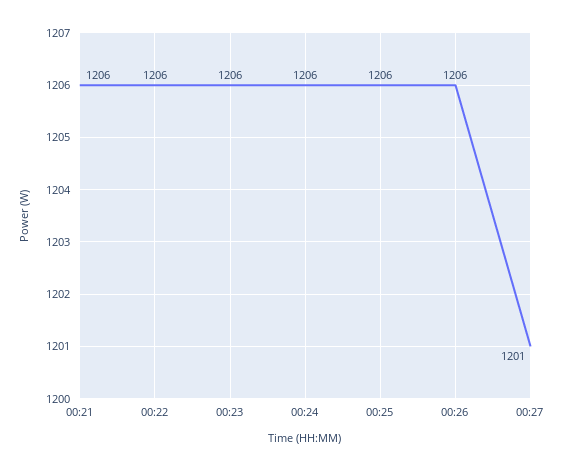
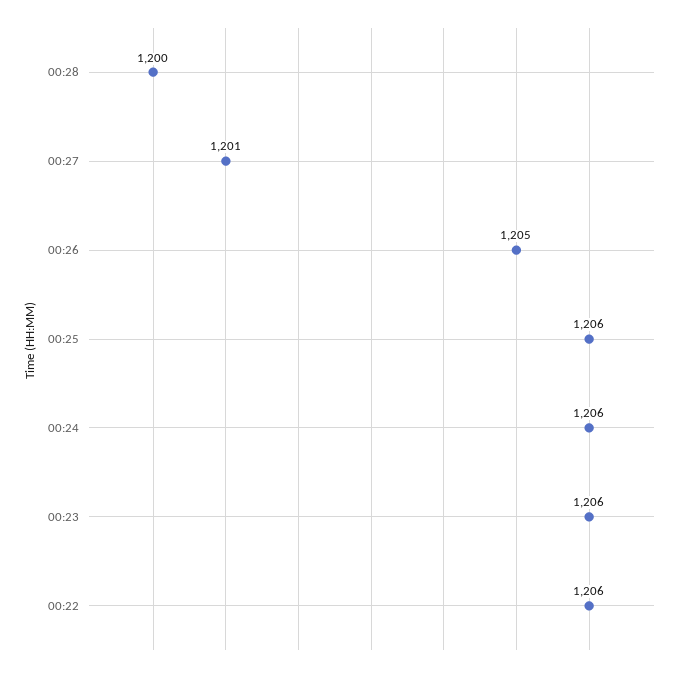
00:21: 1206 -> none
00:26: 1206 -> 1205
00:28: none -> 1200

